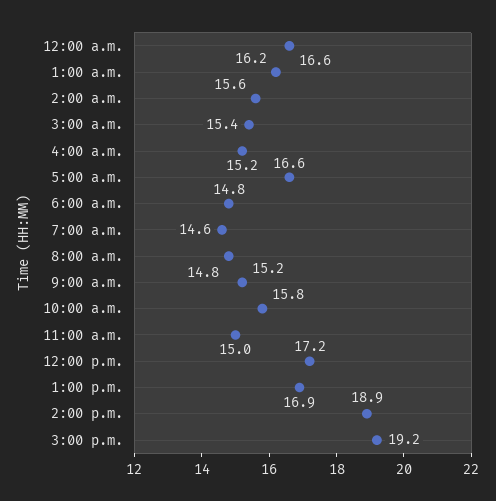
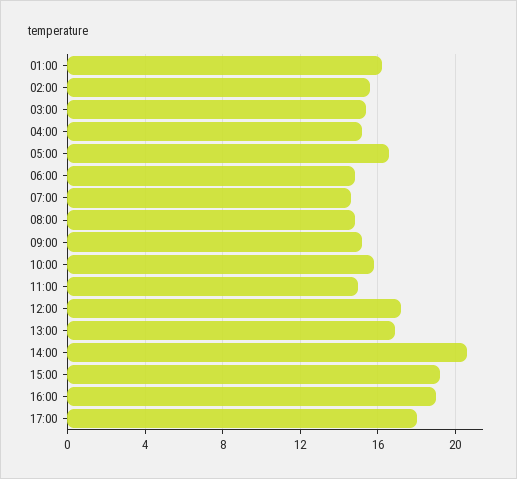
12:00 a.m.: 16.6 -> none
2:00 p.m.: 18.9 -> 20.5
16:00: none -> 19
17:00: none -> 18

